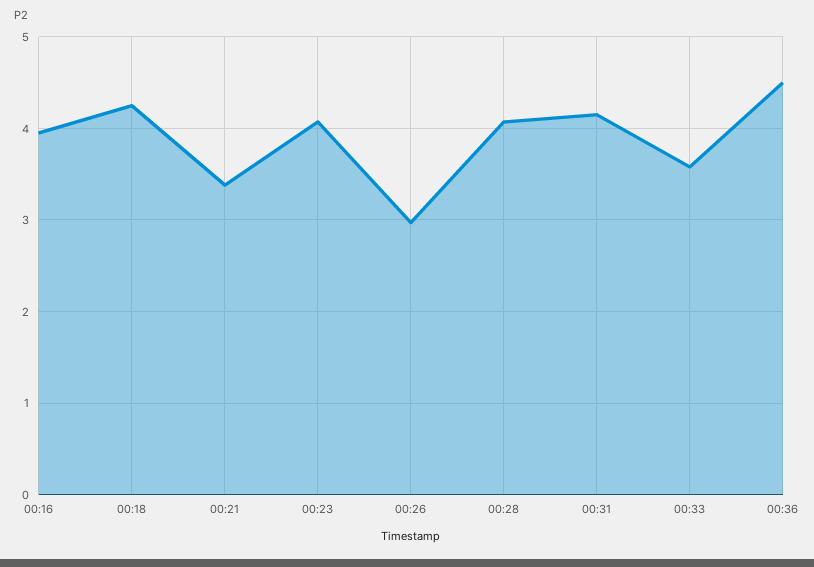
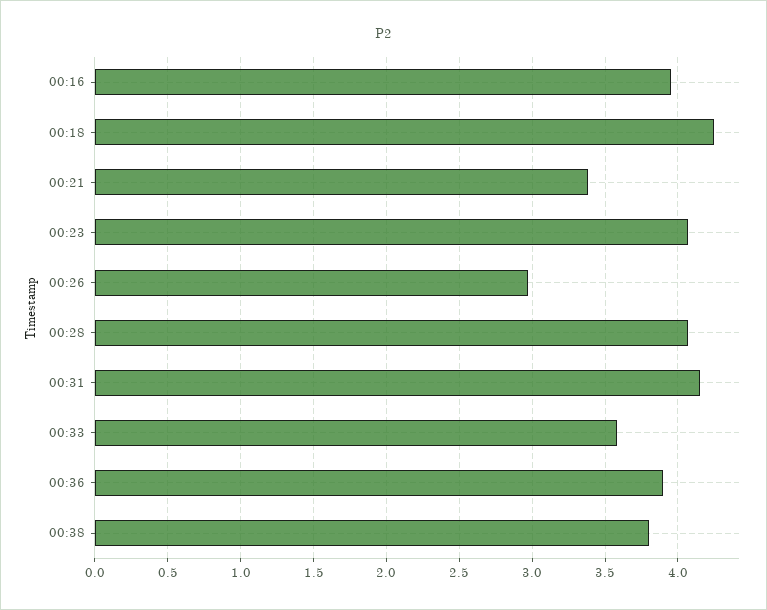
00:36: 4.5 -> 3.9
00:38: none -> 3.8

